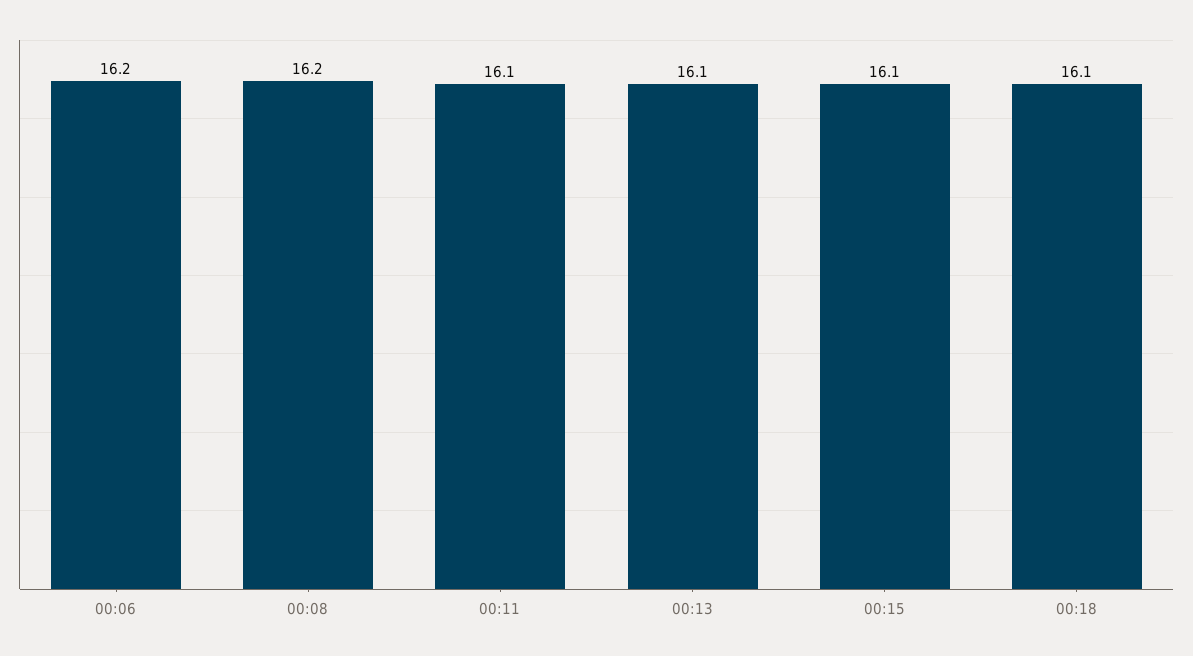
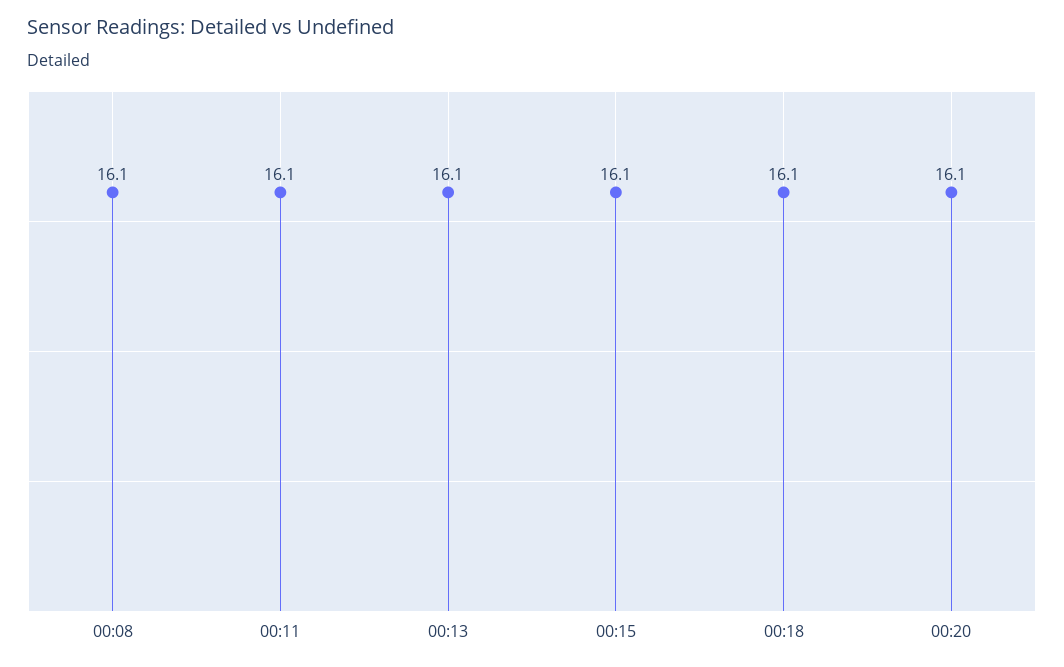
00:06: 16.2 -> none
00:08: 16.2 -> 16.1
00:20: none -> 16.1

